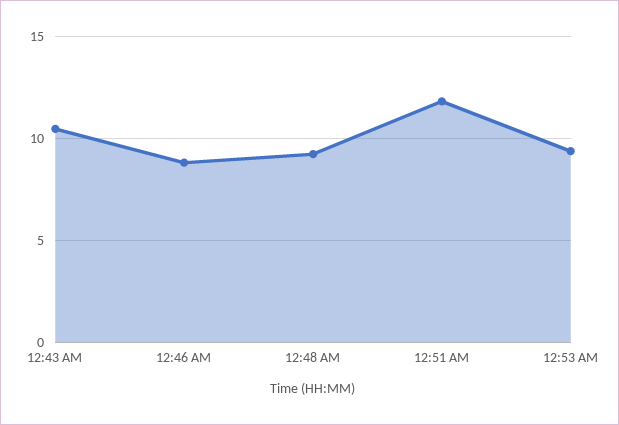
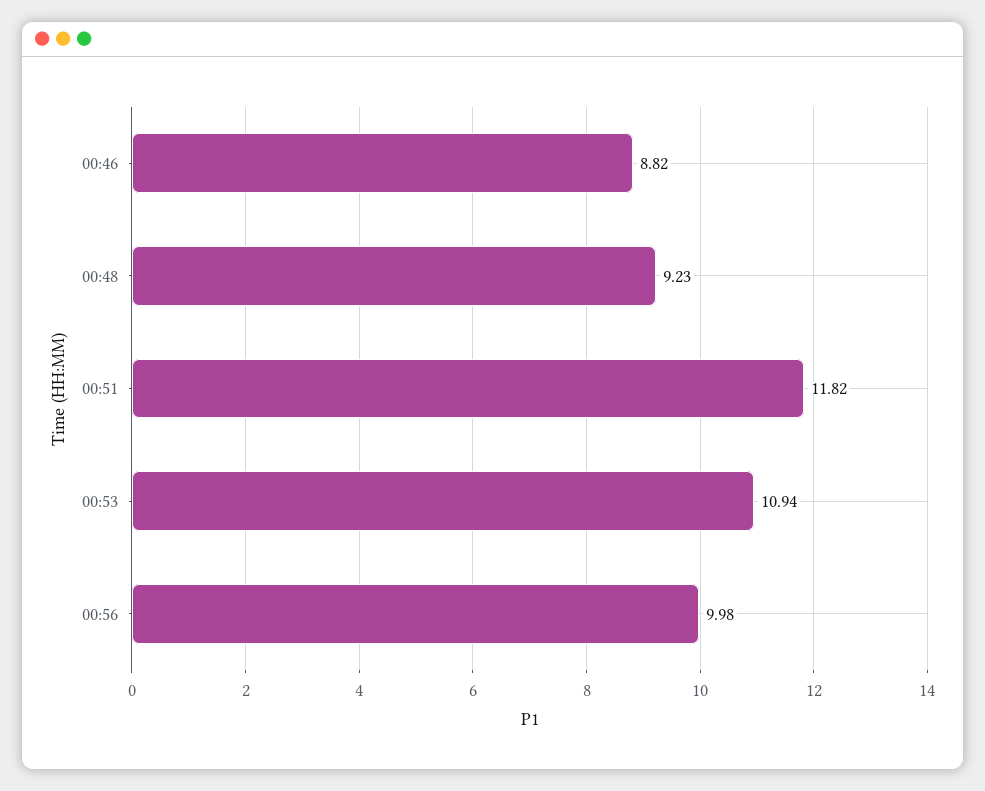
12:43 AM: 10.5 -> none
12:53 AM: 9.5 -> 10.94
00:56: none -> 9.98

